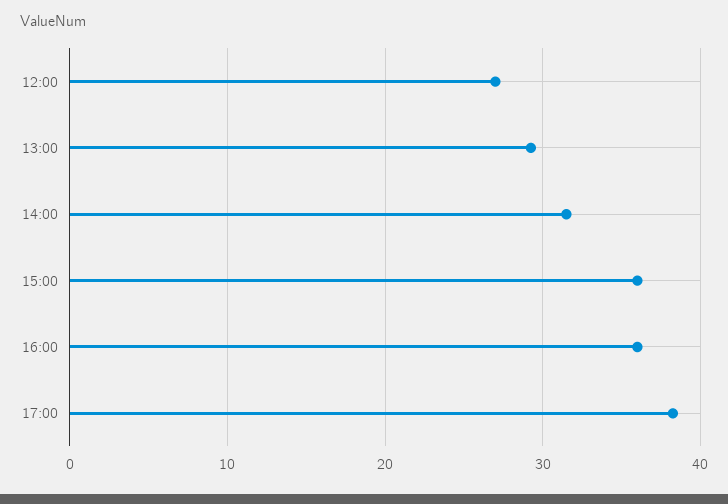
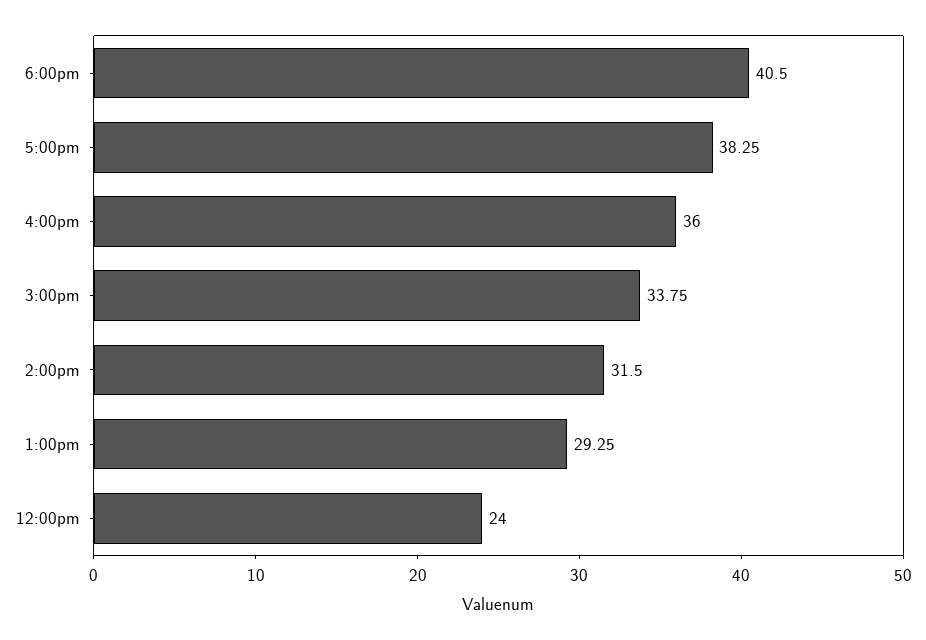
12:00: 27 -> 24
15:00: 36 -> 33.75
6:00pm: none -> 40.5

